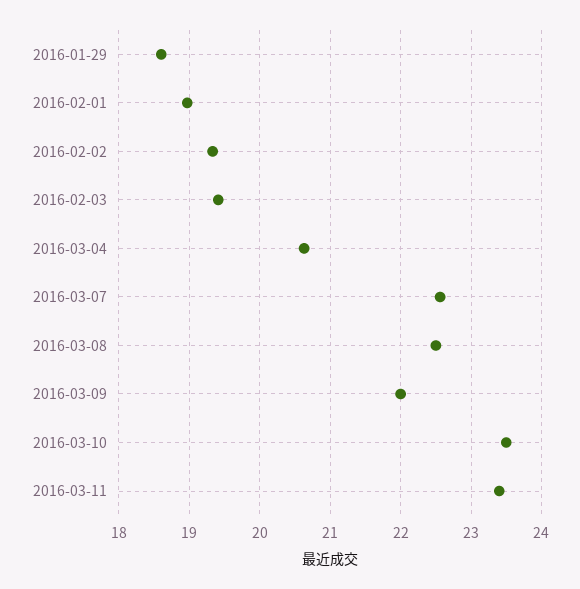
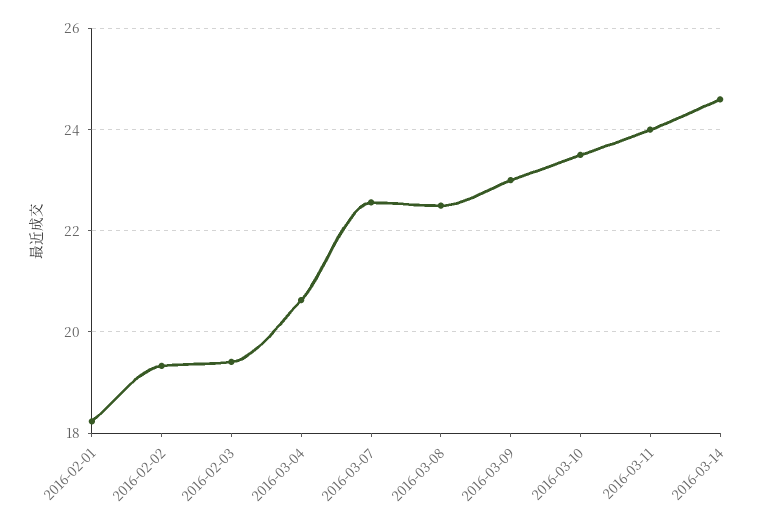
2016-01-29: 18.6 -> none
2016-02-01: 19 -> 18.2
2016-03-09: 22 -> 23
2016-03-11: 23.4 -> 24
2016-03-14: none -> 24.6

